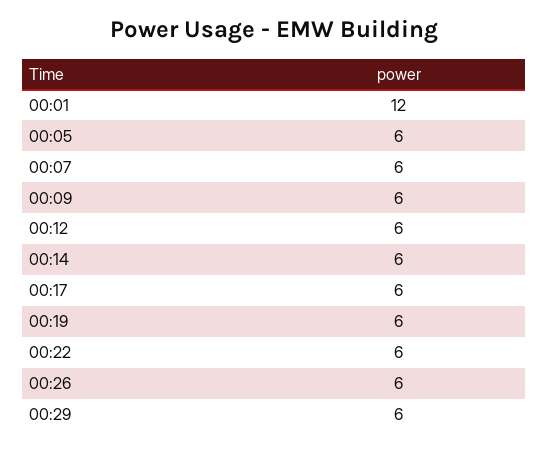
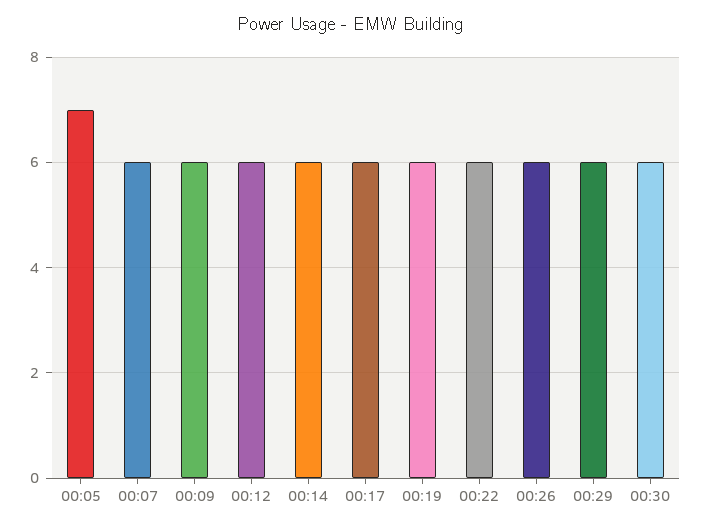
00:01: 12 -> none
00:05: 6 -> 7
00:30: none -> 6

